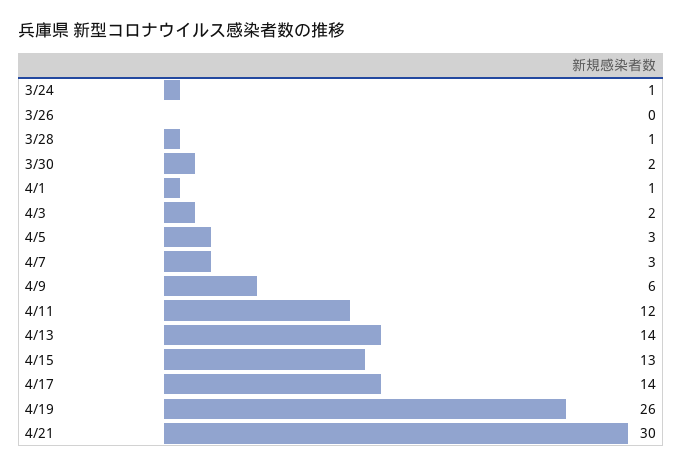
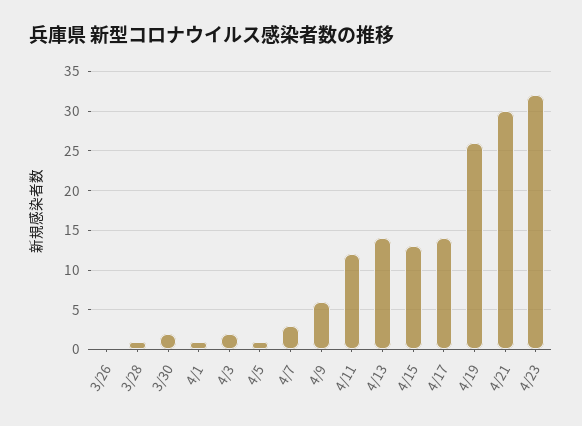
3/24: 1 -> none
4/5: 3 -> 1
4/23: none -> 32

